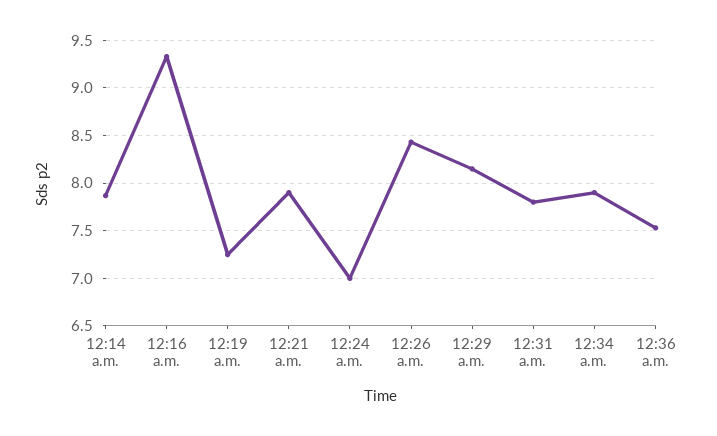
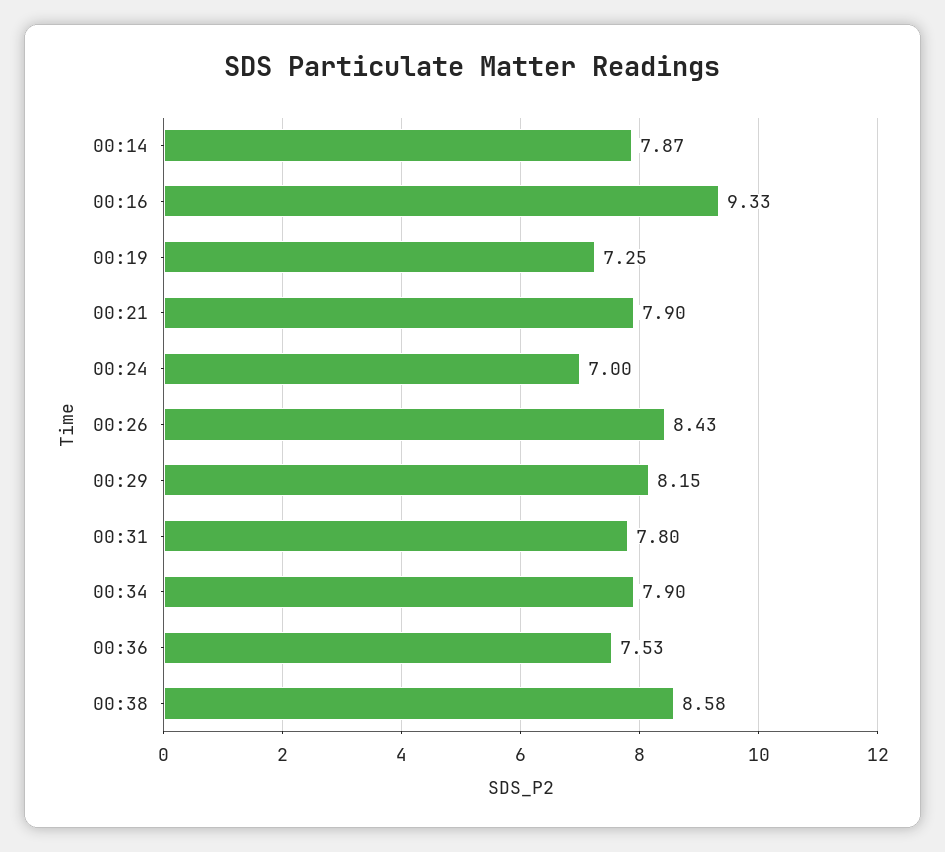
00:38: none -> 8.58

